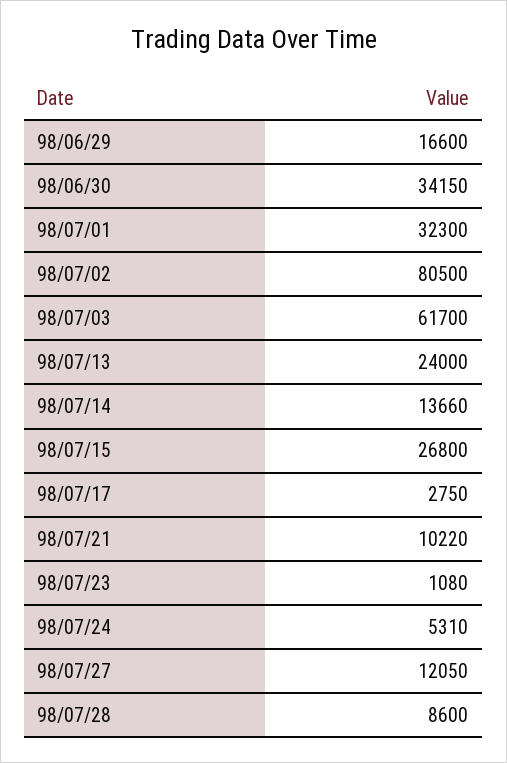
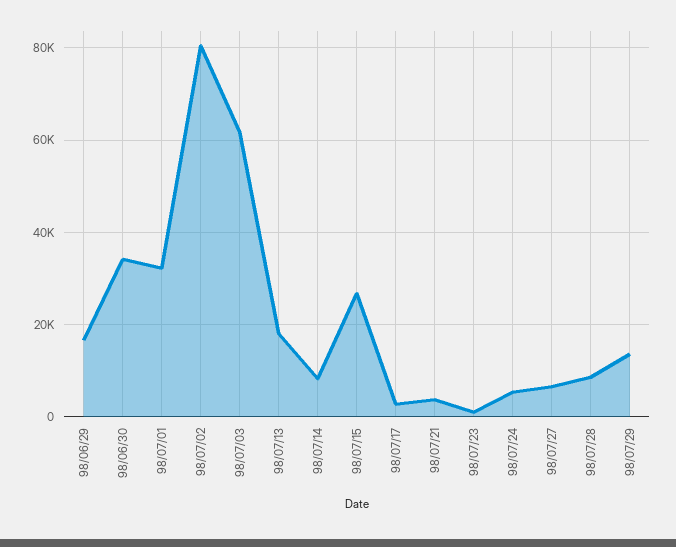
98/07/13: 24000 -> 18000
98/07/14: 13660 -> 8000
98/07/21: 10220 -> 4000
98/07/27: 12050 -> 6000
98/07/29: none -> 14000

